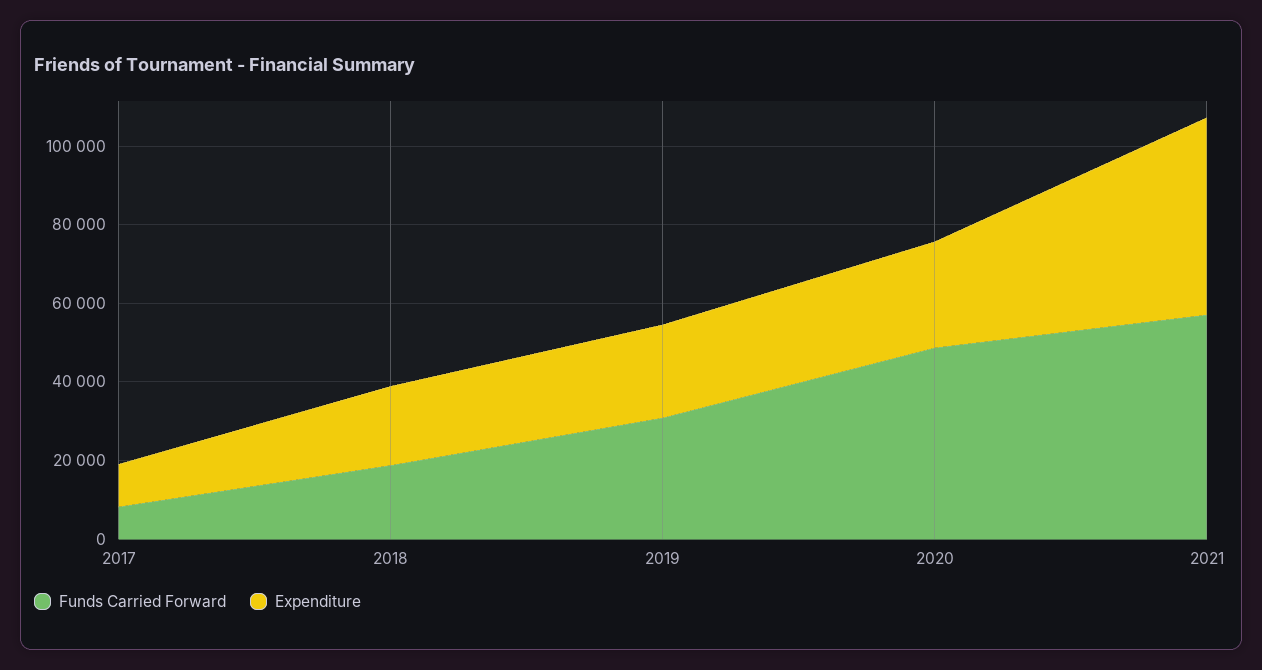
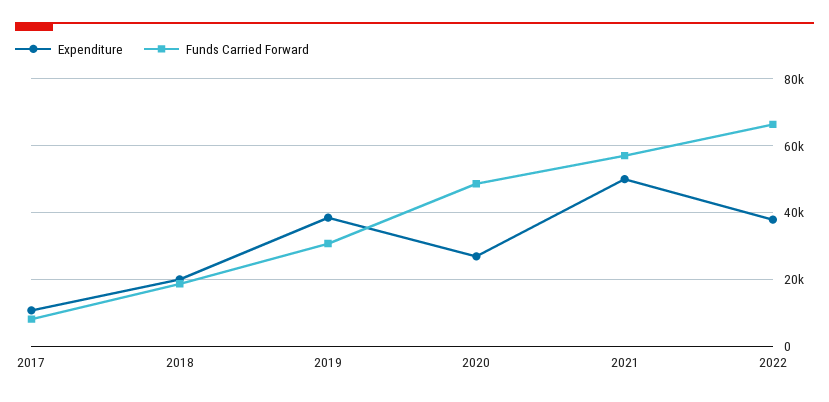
Expenditure, 2019: 25000 -> 38000
Expenditure, 2022: none -> 38000
Funds Carried Forward, 2022: none -> 66000

